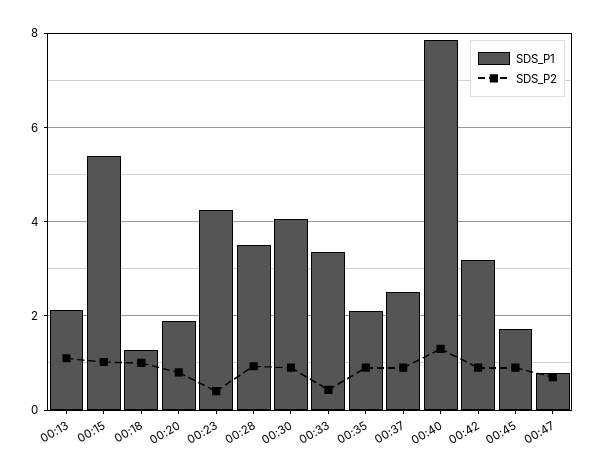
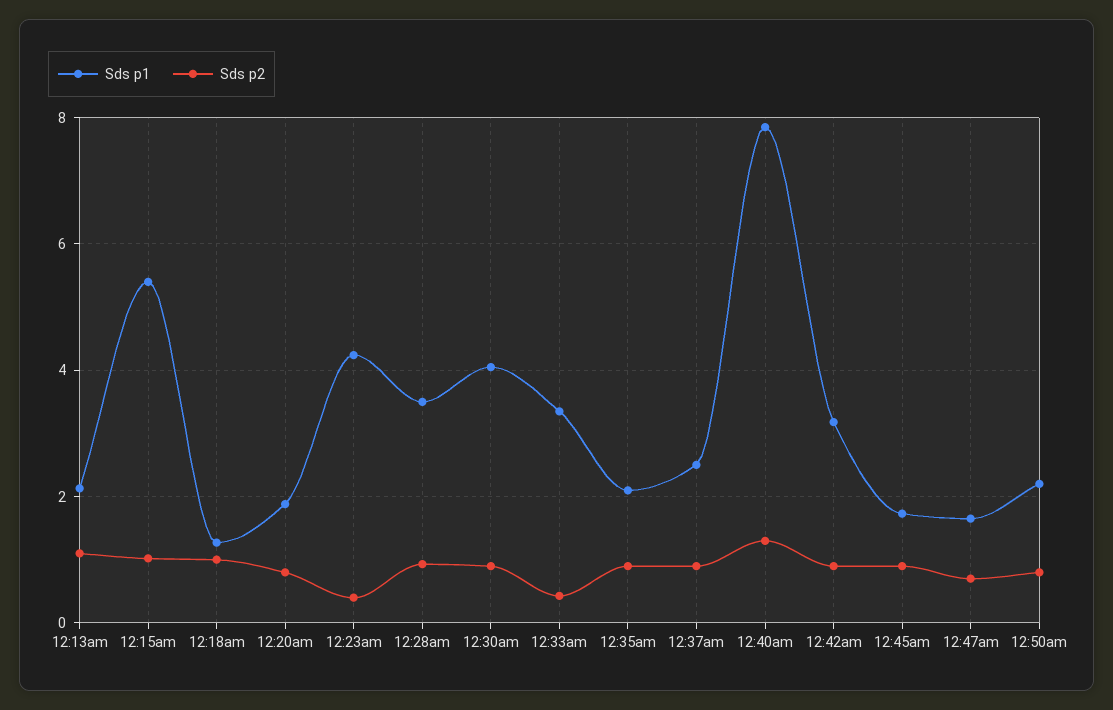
SDS_P1, 00:47: 0.8 -> 1.6
SDS_P1, 12:50am: none -> 2.2
SDS_P2, 12:50am: none -> 0.8

